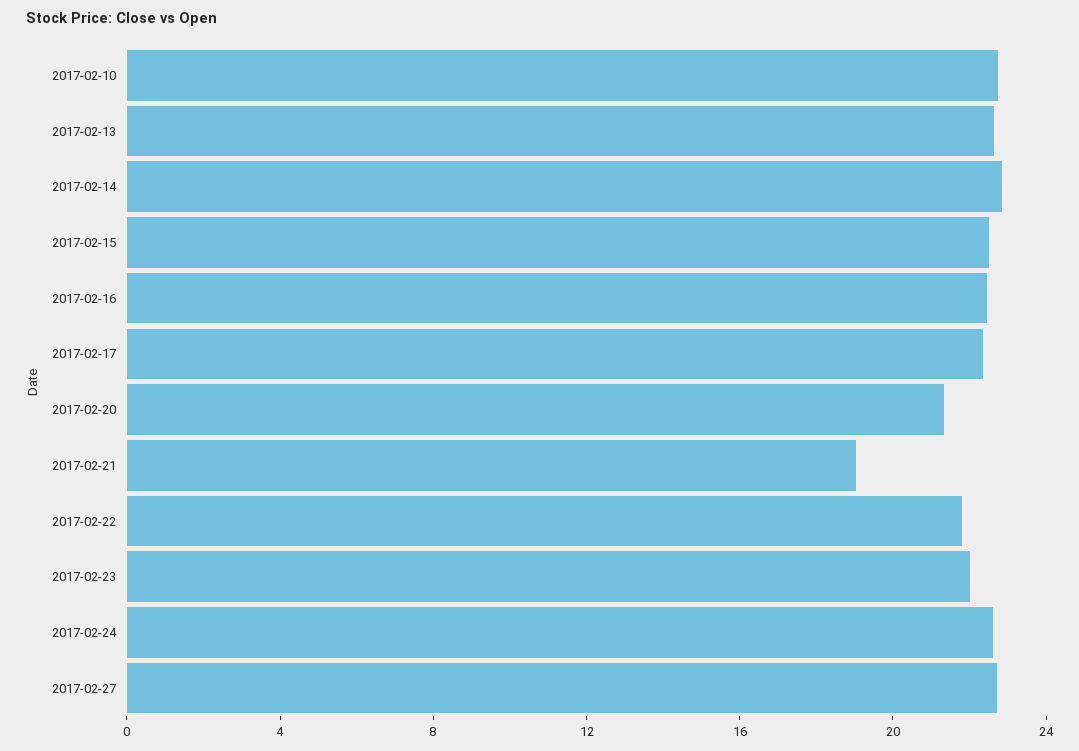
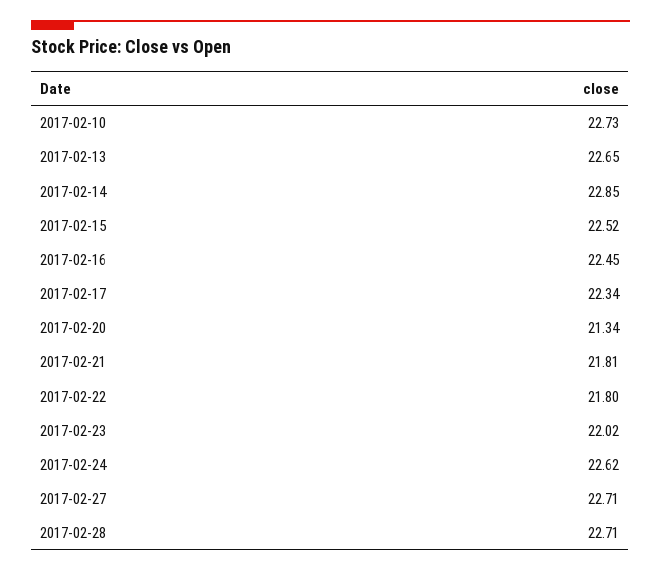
2017-02-21: 19 -> 21.81
2017-02-28: none -> 22.71

